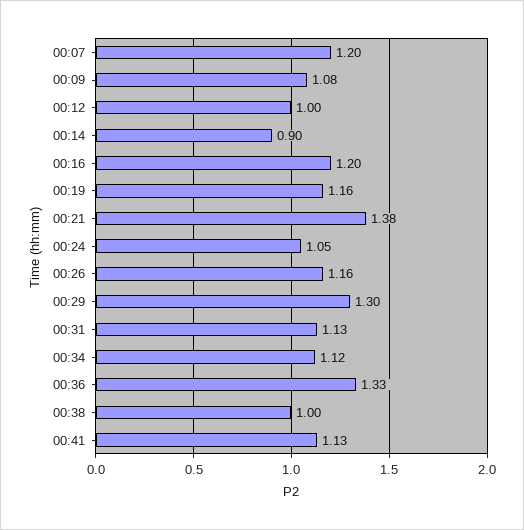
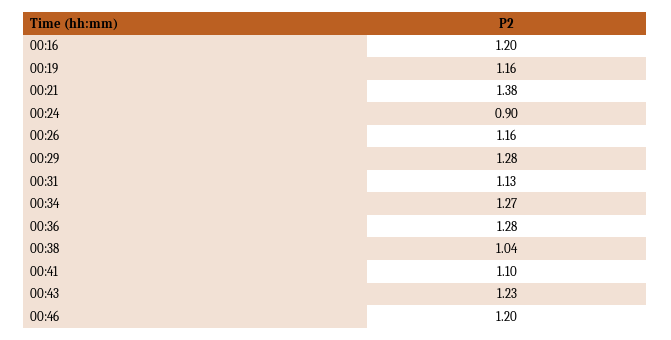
00:07: 1.2 -> none
00:09: 1.08 -> none
00:12: 1 -> none
00:14: 0.9 -> none
00:24: 1.05 -> 0.9
00:29: 1.3 -> 1.28
00:34: 1.12 -> 1.27
00:36: 1.33 -> 1.28
00:38: 1 -> 1.04
00:41: 1.13 -> 1.1
00:43: none -> 1.23
00:46: none -> 1.2

